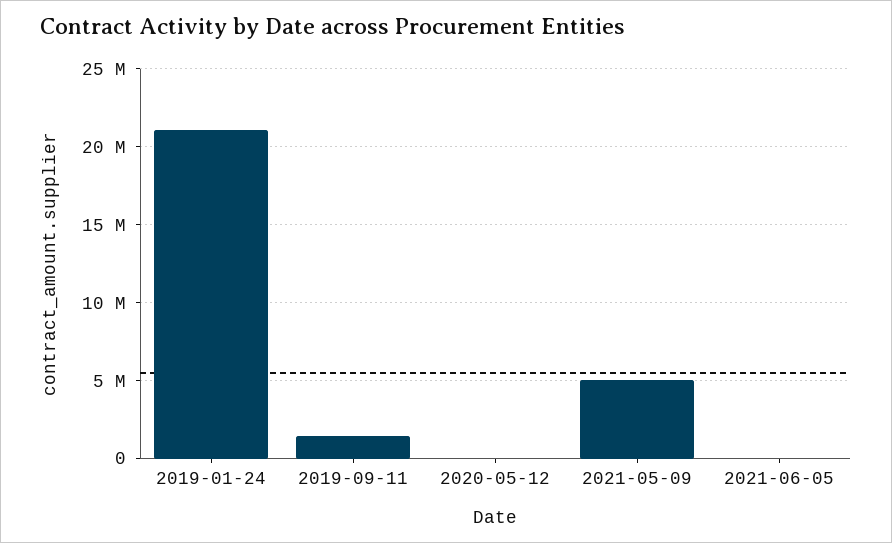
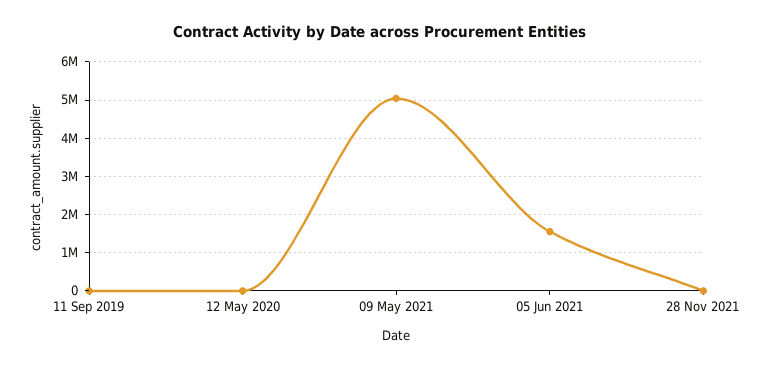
2019-01-24: 21000000 -> none
2019-09-11: 1500000 -> 0
2021-06-05: 0 -> 1600000
28 Nov 2021: none -> 0

